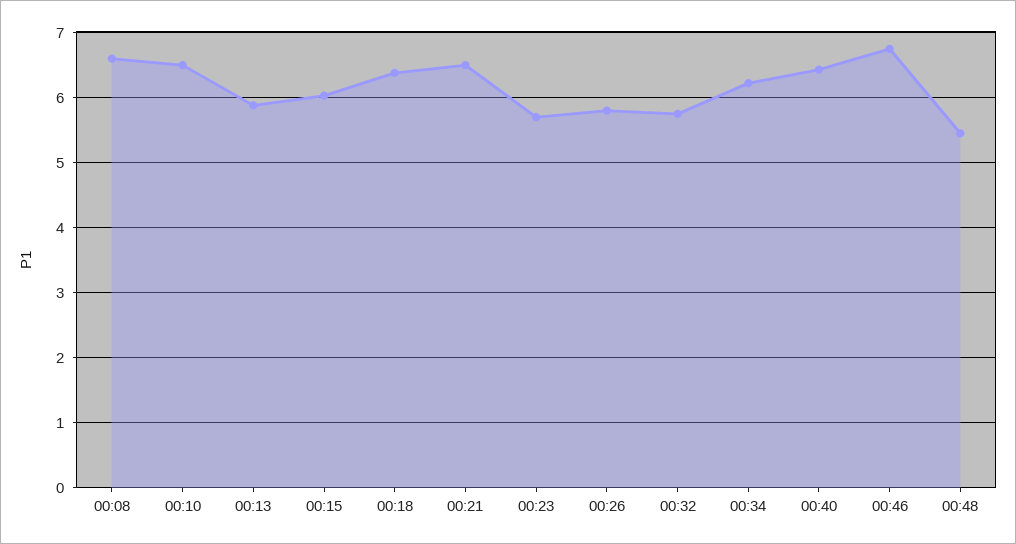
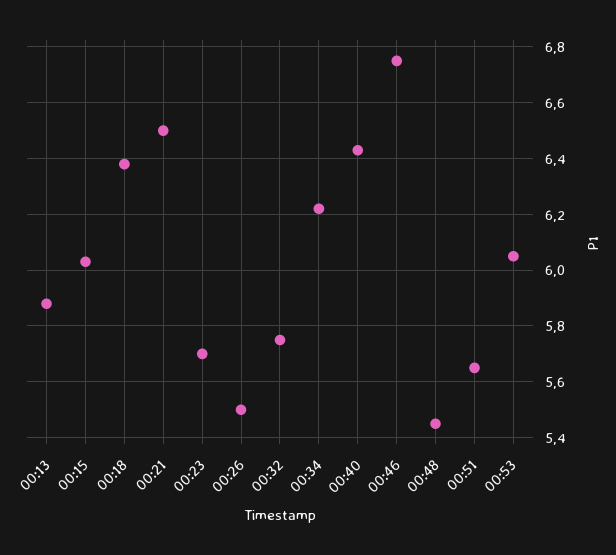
00:08: 6.6 -> none
00:10: 6.5 -> none
00:26: 5.8 -> 5.5
00:51: none -> 5.65
00:53: none -> 6.05

